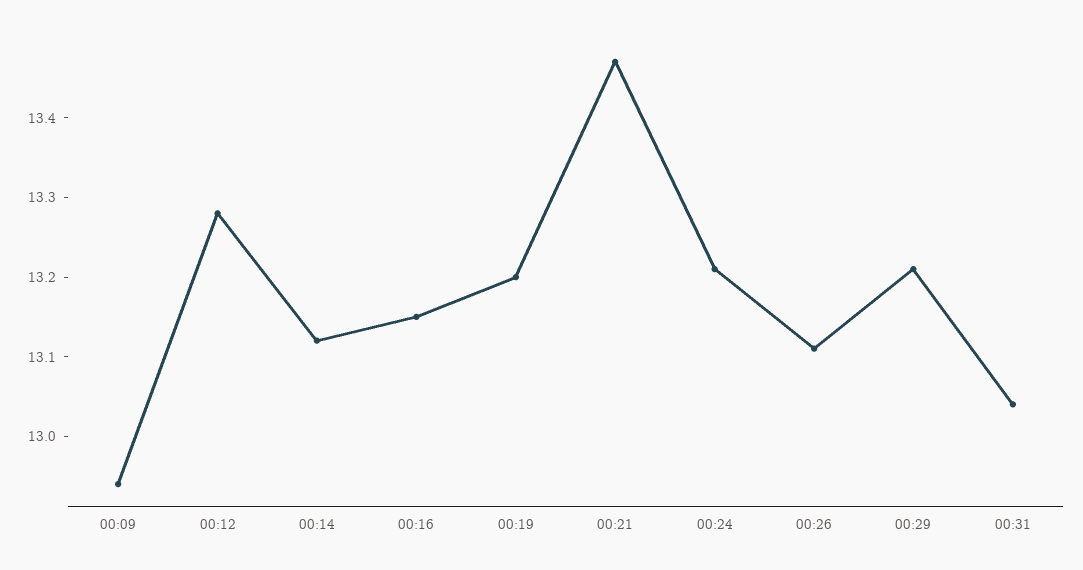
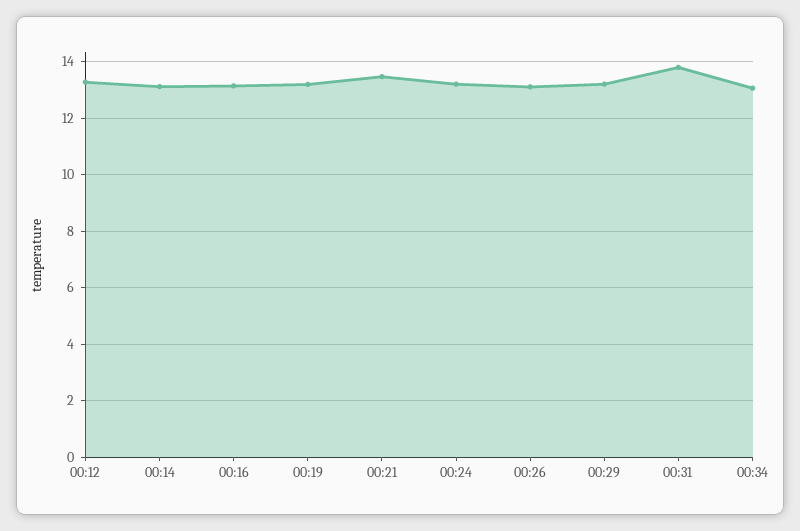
00:09: 12.95 -> none
00:31: 13.05 -> 13.75
00:34: none -> 13

